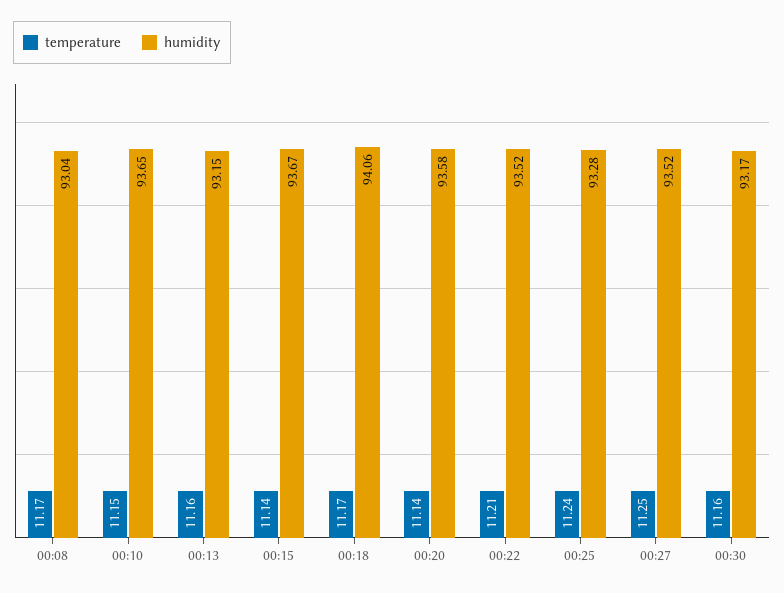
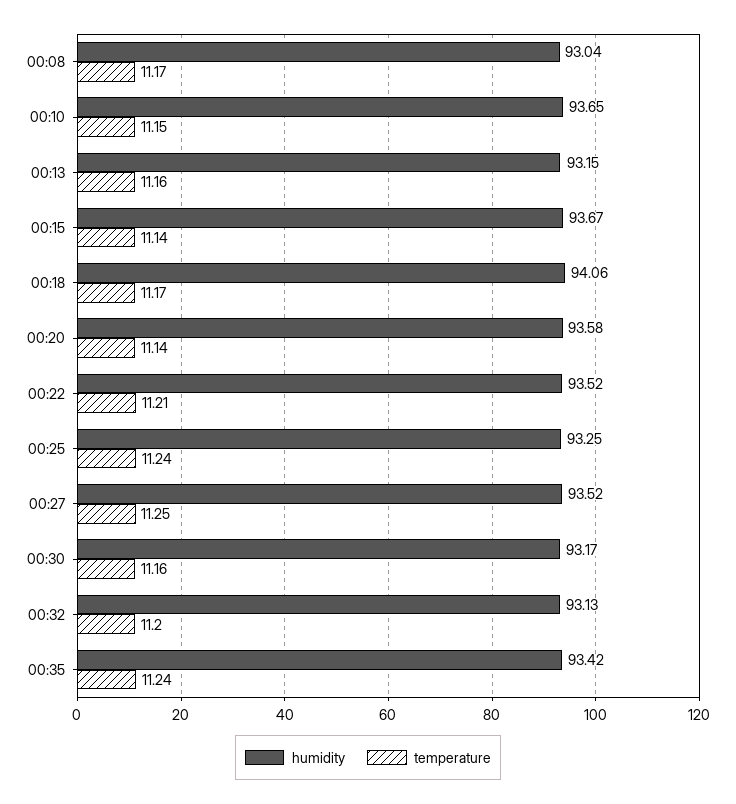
humidity, 00:25: 93.28 -> 93.25
humidity, 00:32: none -> 93.13
temperature, 00:32: none -> 11.2
humidity, 00:35: none -> 93.42
temperature, 00:35: none -> 11.24

